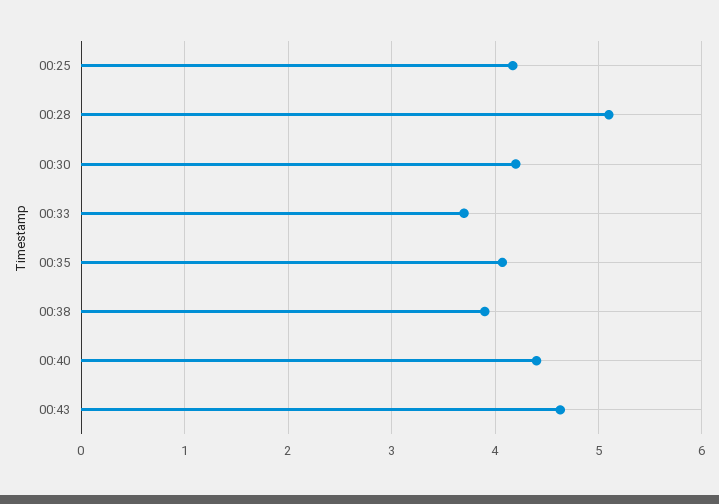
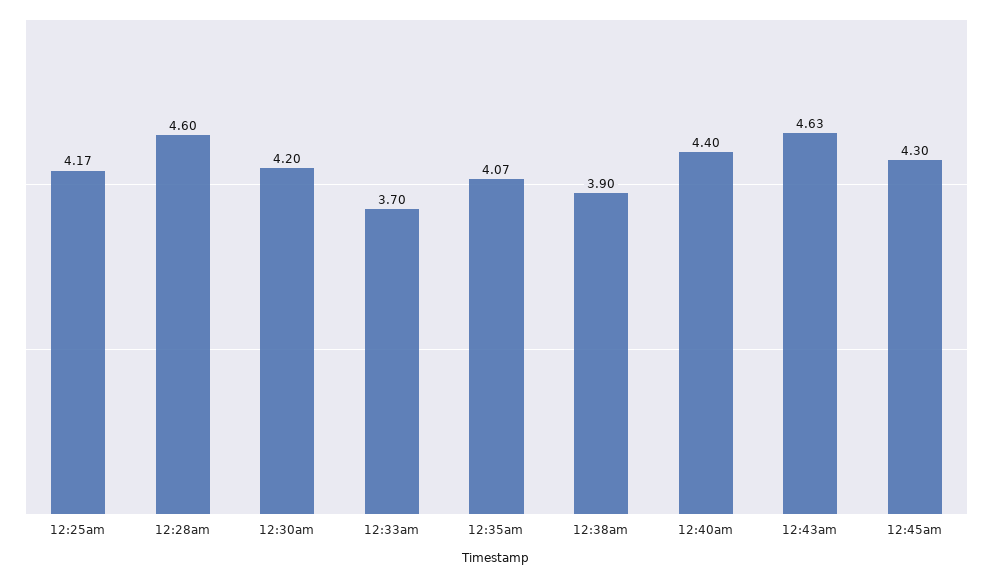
00:28: 5.1 -> 4.6
12:45am: none -> 4.3

